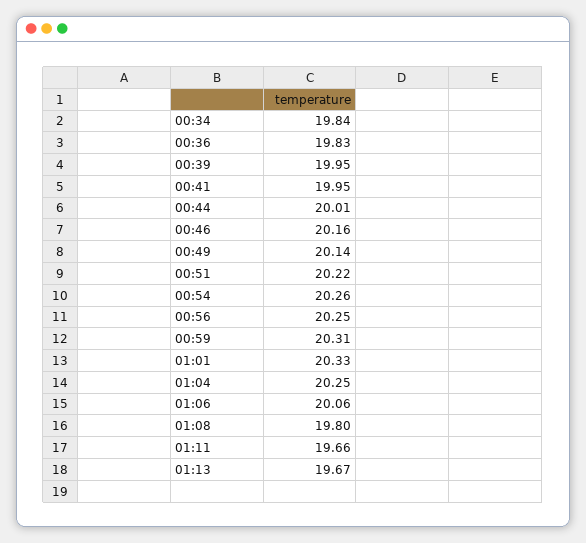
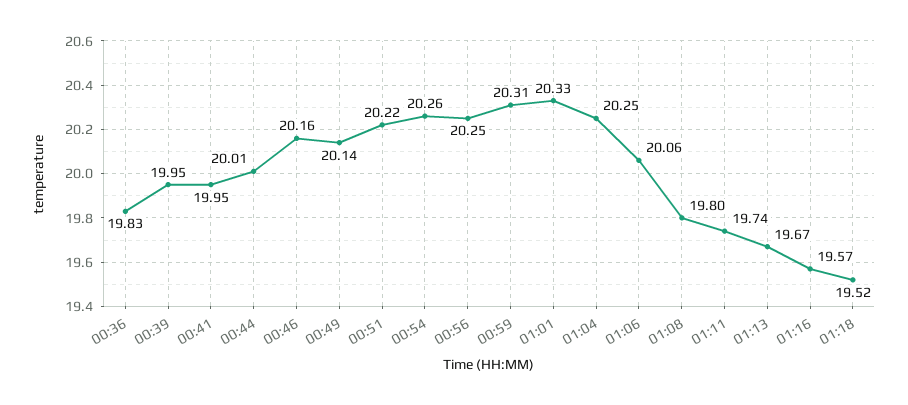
00:34: 19.84 -> none
01:11: 19.66 -> 19.74
01:16: none -> 19.57
01:18: none -> 19.52

